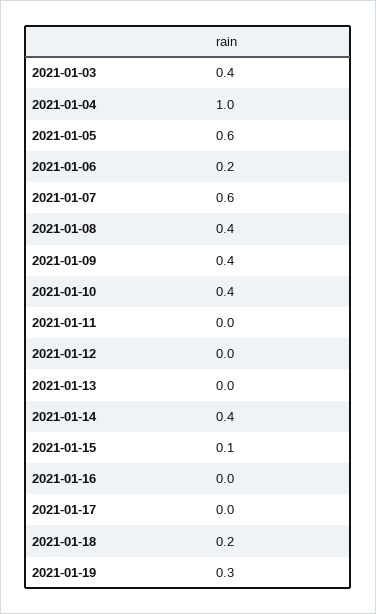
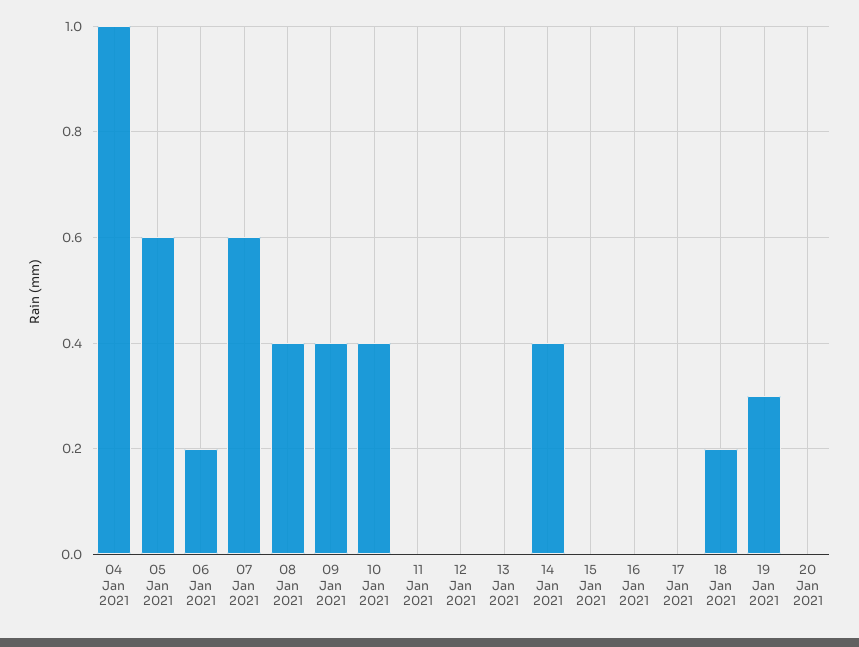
2021-01-03: 0.4 -> none
2021-01-15: 0.1 -> 0
20 Jan 2021: none -> 0

